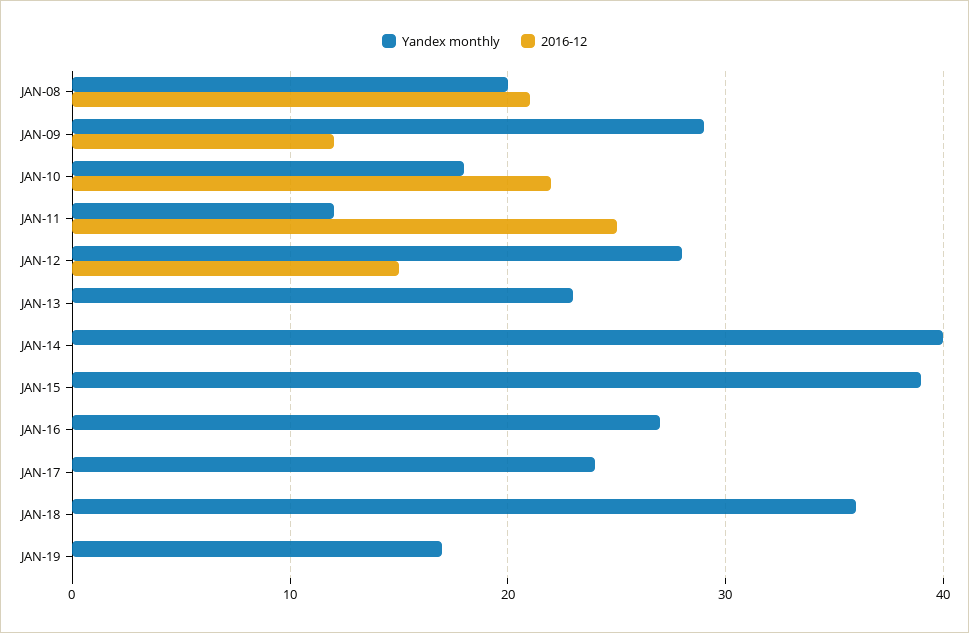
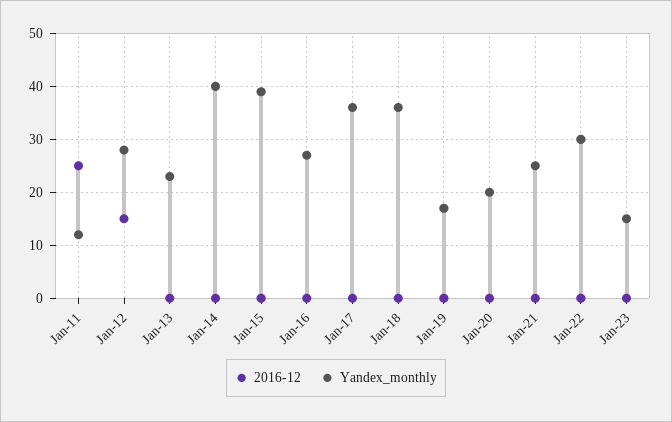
Yandex monthly, JAN-08: 20 -> none
2016-12, JAN-08: 21 -> none
Yandex monthly, JAN-09: 29 -> none
2016-12, JAN-09: 12 -> none
Yandex monthly, JAN-10: 18 -> none
2016-12, JAN-10: 22 -> none
Yandex monthly, JAN-17: 24 -> 35
2016-12, Jan-20: none -> 0
Yandex monthly, Jan-20: none -> 20
2016-12, Jan-21: none -> 0
Yandex monthly, Jan-21: none -> 25
2016-12, Jan-22: none -> 0
Yandex monthly, Jan-22: none -> 30
2016-12, Jan-23: none -> 0
Yandex monthly, Jan-23: none -> 15

